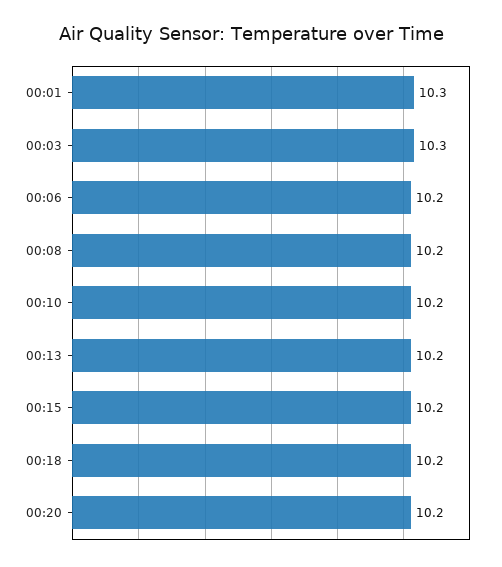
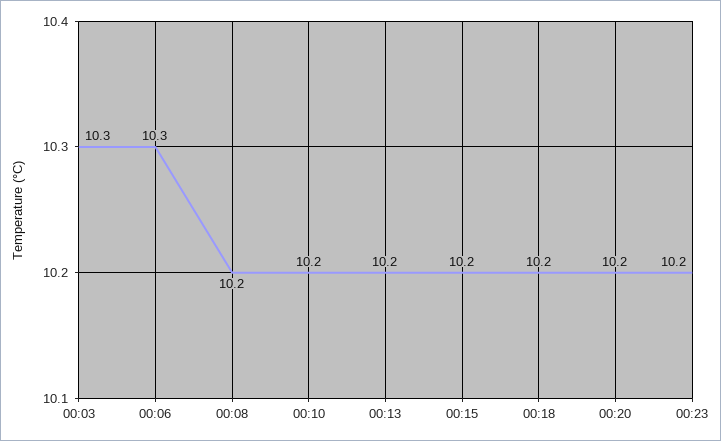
00:01: 10.3 -> none
00:06: 10.2 -> 10.3
00:23: none -> 10.2

